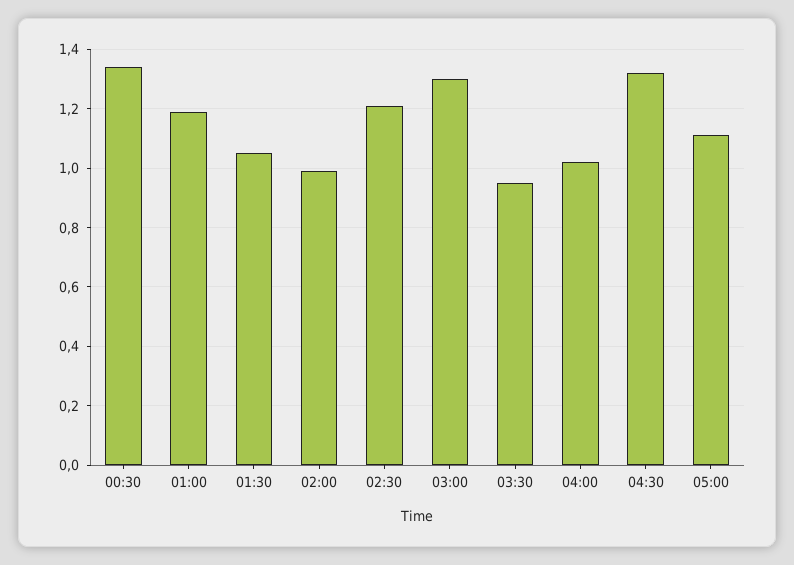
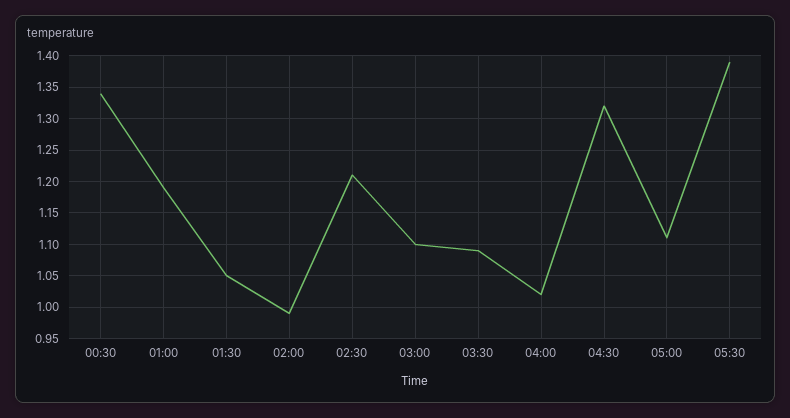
03:00: 1.3 -> 1.1
03:30: 0.95 -> 1.09
05:30: none -> 1.39

